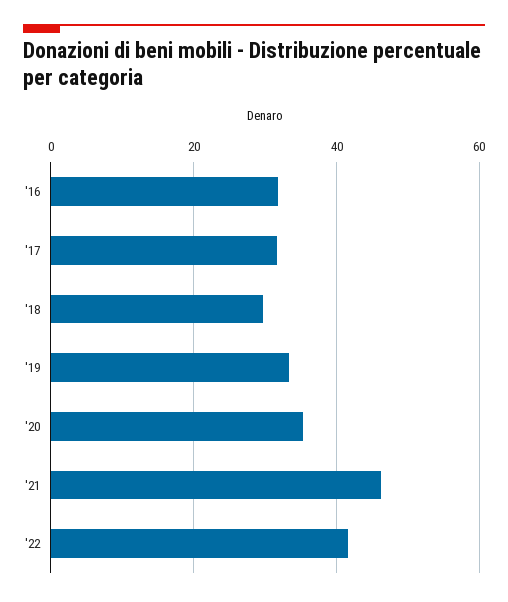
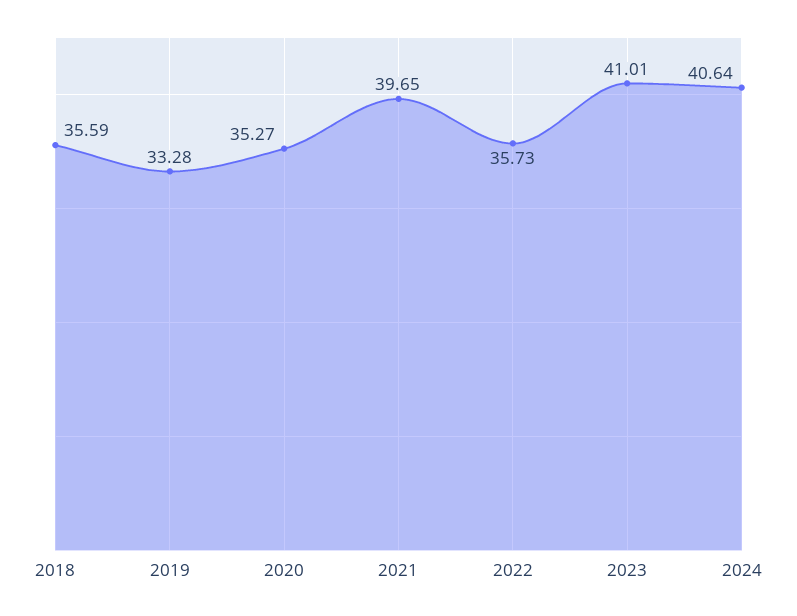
'16: 32 -> none
'17: 32 -> none
'18: 30 -> 35.59
'21: 46 -> 39.65
'22: 42 -> 35.73
2023: none -> 41.01
2024: none -> 40.64

